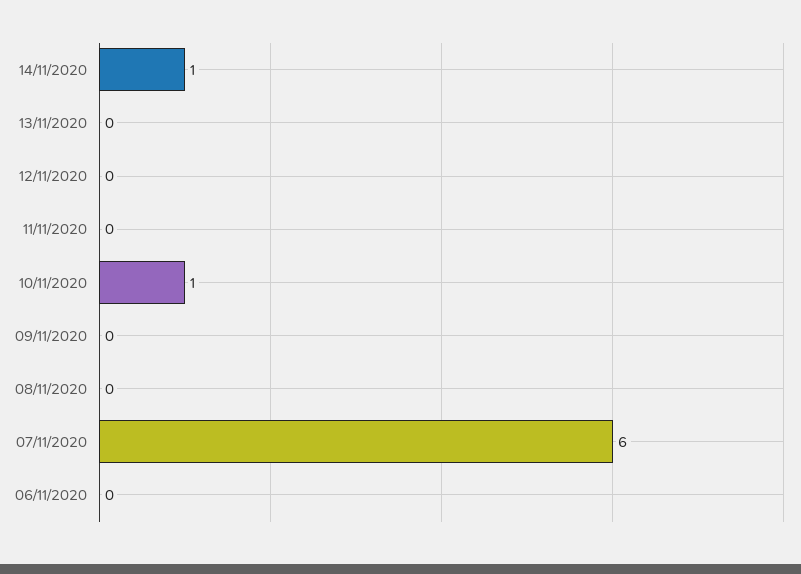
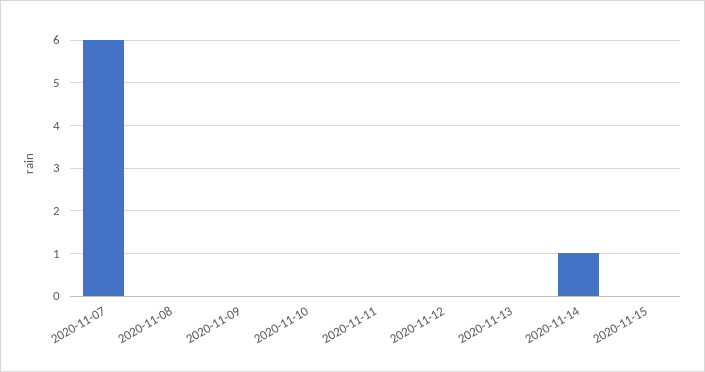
10/11/2020: 1 -> 0
06/11/2020: 0 -> none
2020-11-15: none -> 0

